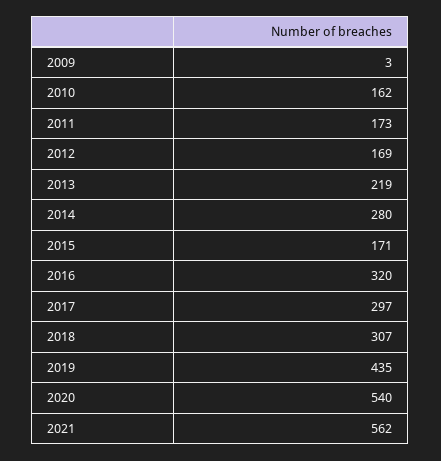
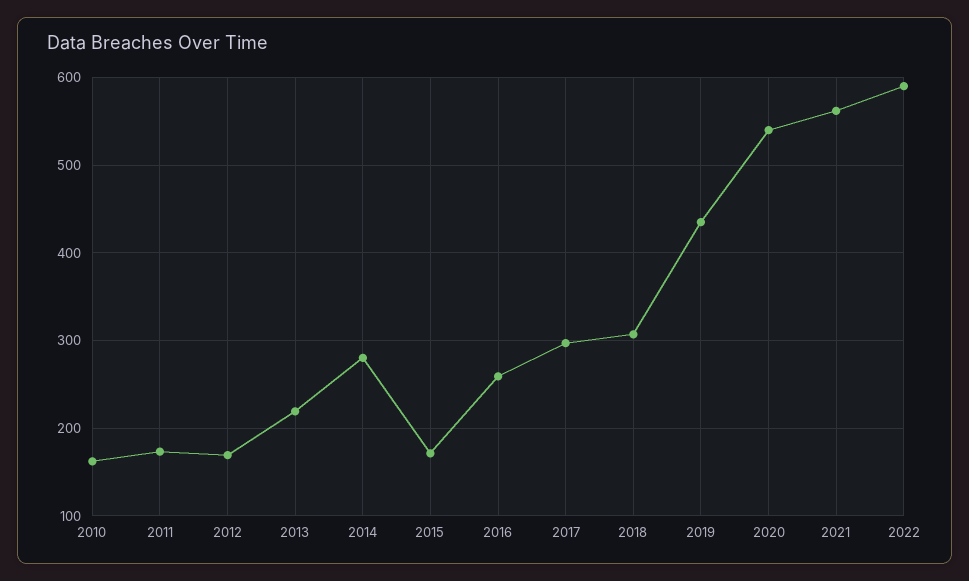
2009: 3 -> none
2016: 320 -> 260
2022: none -> 590

